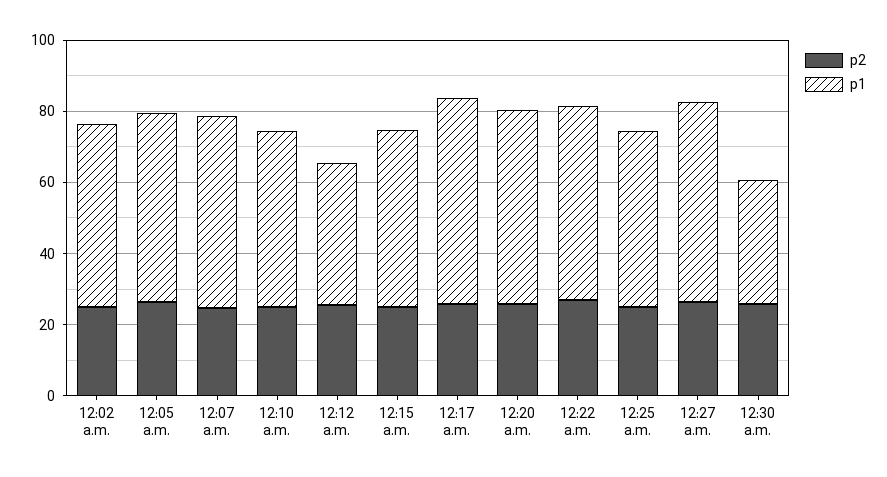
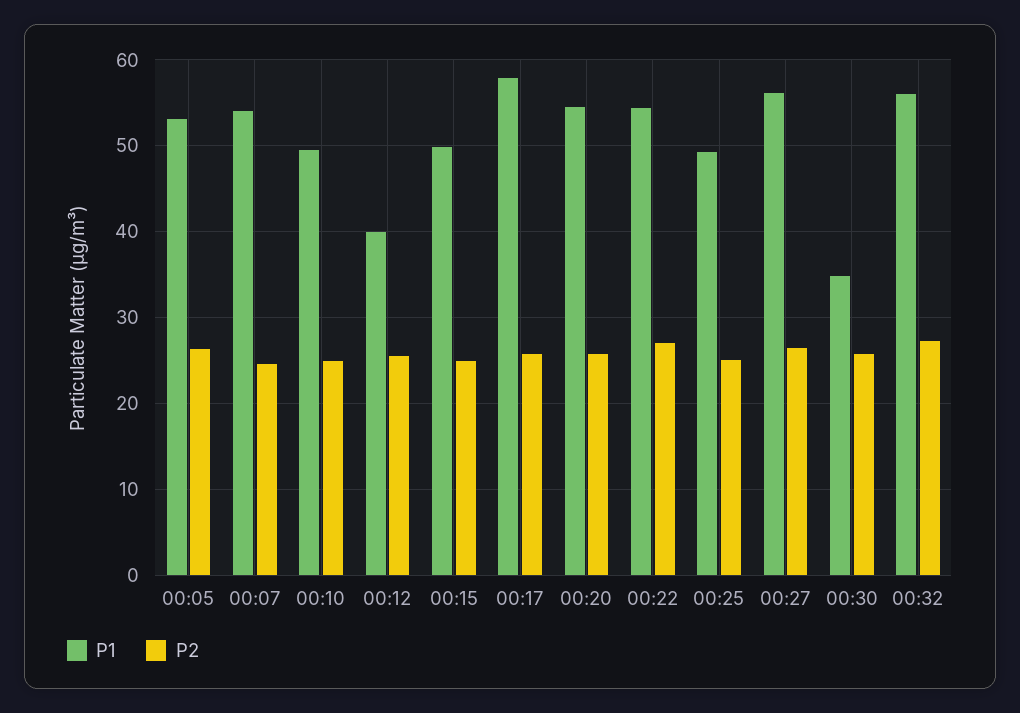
p2, 12:02 a.m.: 25 -> none
p1, 12:02 a.m.: 50 -> none
p1, 00:32: none -> 56
p2, 00:32: none -> 27

